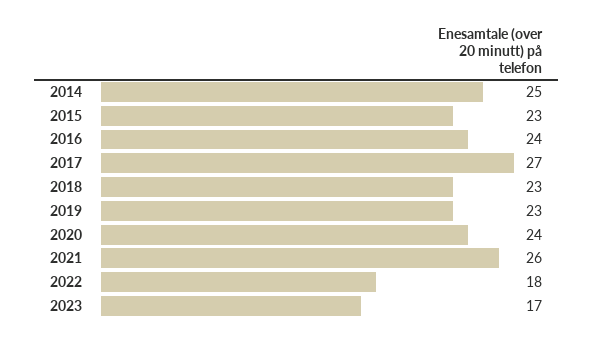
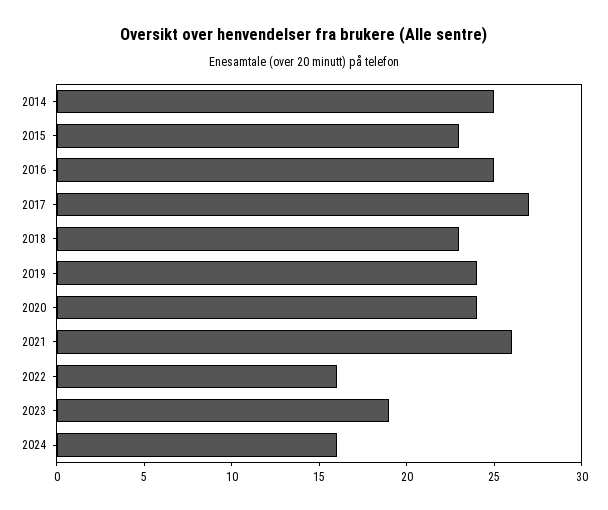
2016: 24 -> 25
2019: 23 -> 24
2022: 18 -> 16
2023: 17 -> 19
2024: none -> 16

